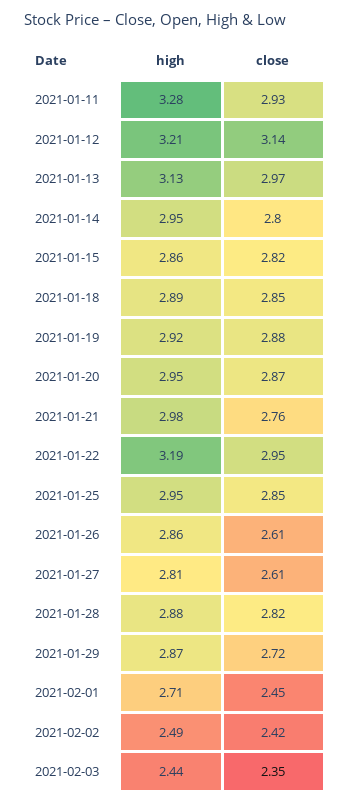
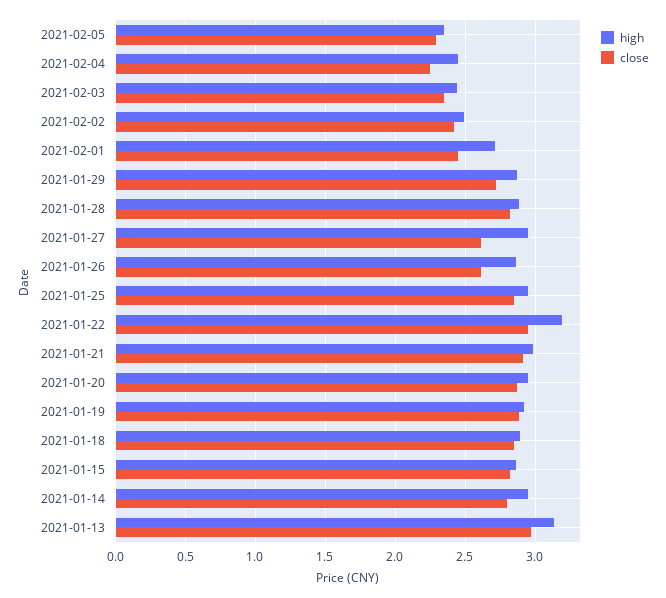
high, 2021-01-11: 3.28 -> none
close, 2021-01-11: 2.93 -> none
high, 2021-01-12: 3.21 -> none
close, 2021-01-12: 3.14 -> none
close, 2021-01-21: 2.76 -> 2.9
high, 2021-01-27: 2.81 -> 2.95
high, 2021-02-05: none -> 2.35
close, 2021-02-05: none -> 2.3
high, 2021-02-04: none -> 2.45
close, 2021-02-04: none -> 2.25

